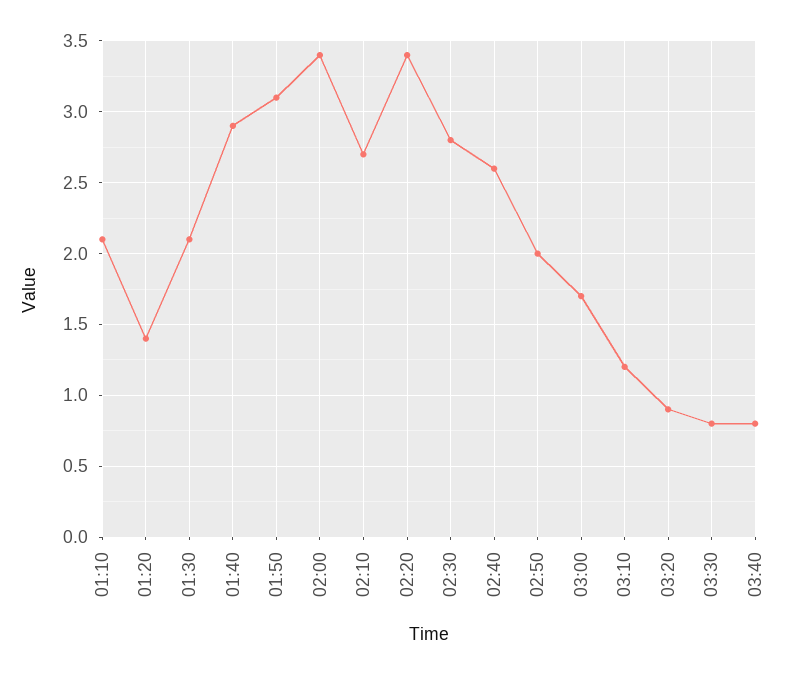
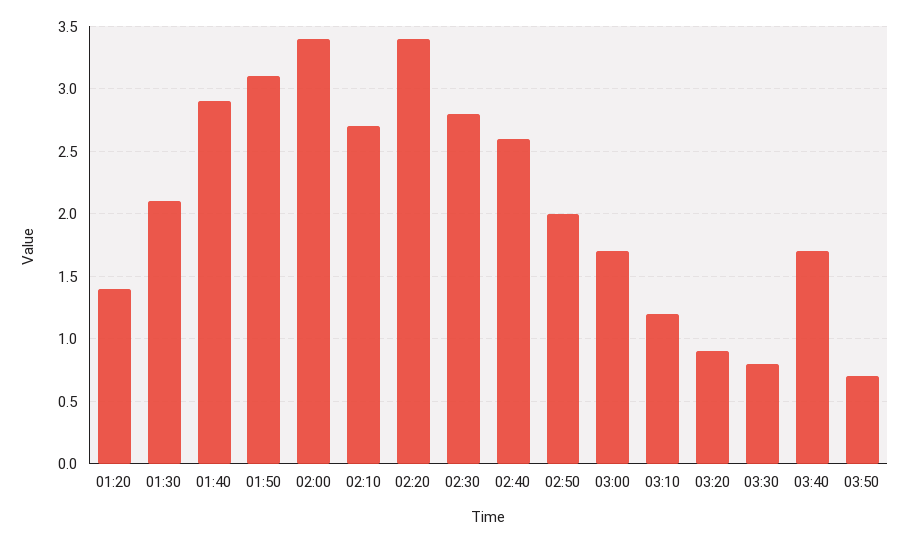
01:10: 2.1 -> none
03:40: 0.8 -> 1.7
03:50: none -> 0.7

